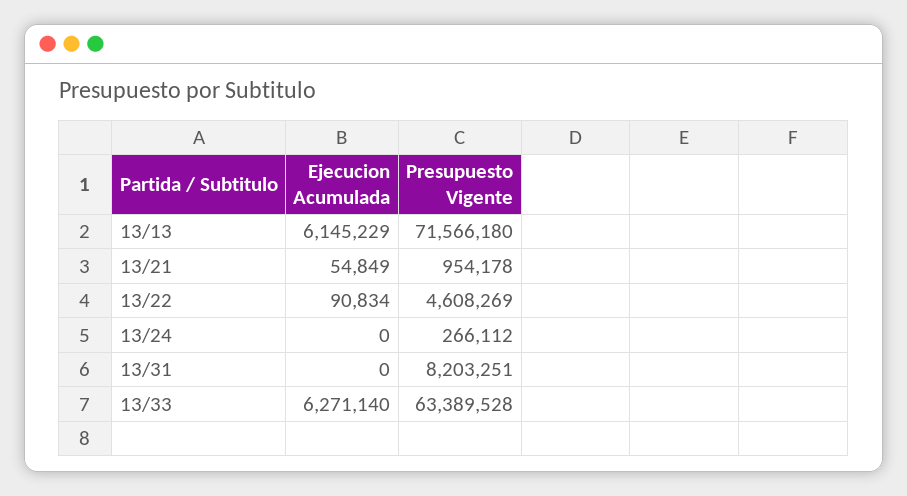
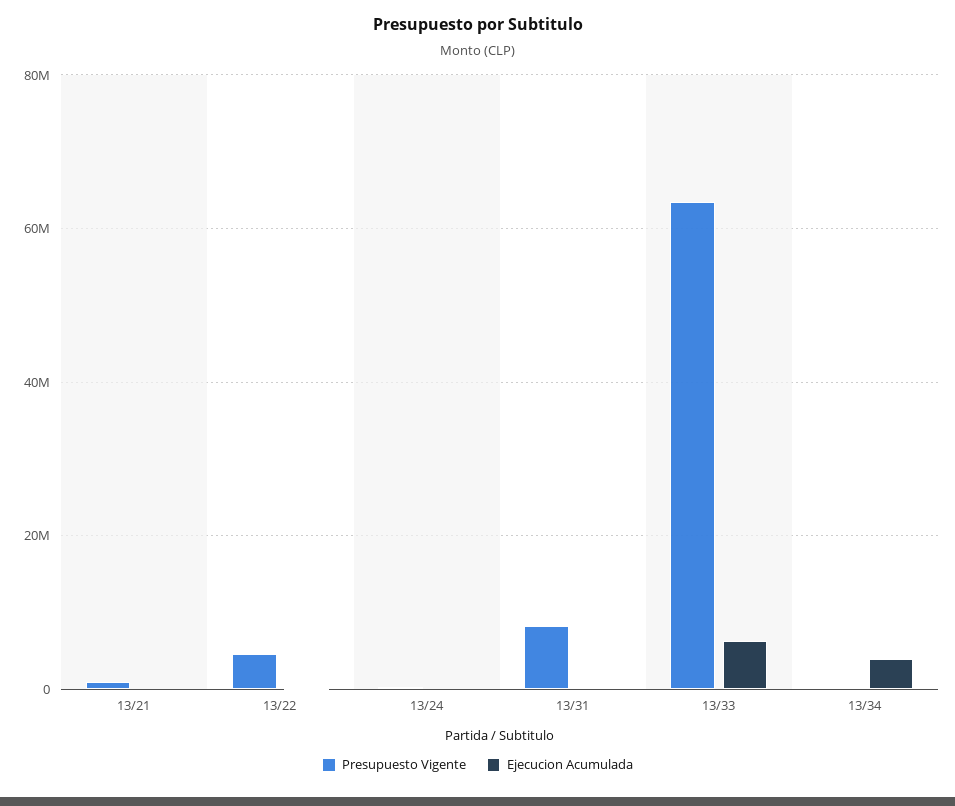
Ejecucion Acumulada, 13/13: 6145229 -> none
Presupuesto Vigente, 13/13: 71566180 -> none
Presupuesto Vigente, 13/34: none -> 0
Ejecucion Acumulada, 13/34: none -> 4000000

